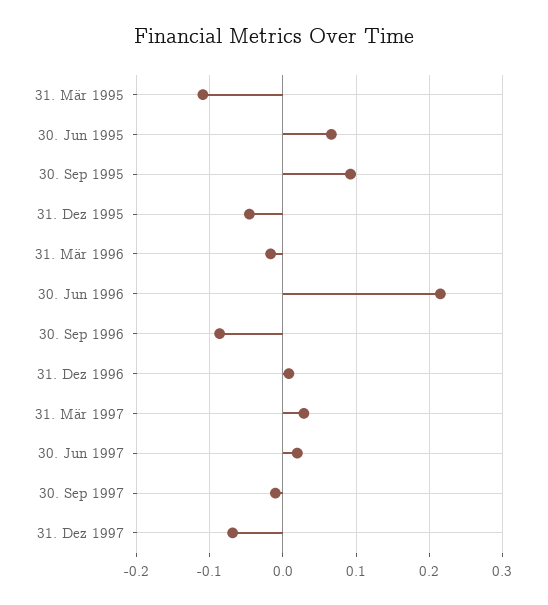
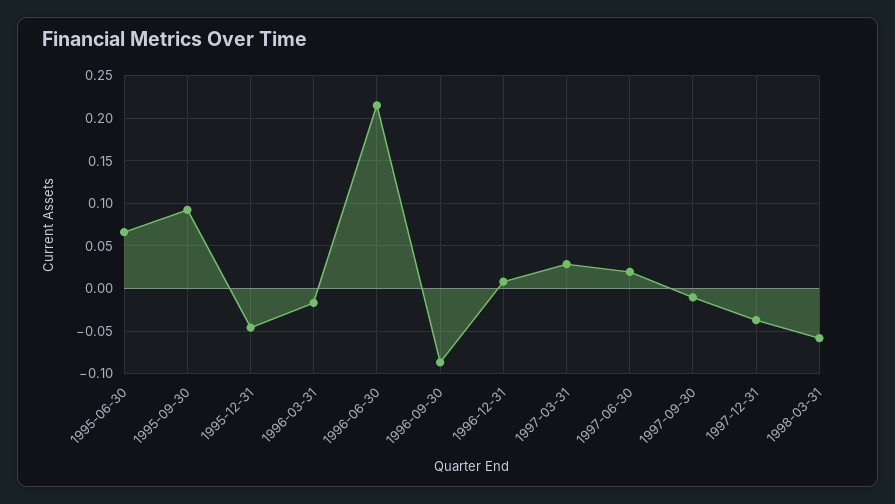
31. Mär 1995: -0.11 -> none
31. Dez 1997: -0.07 -> -0.04
1998-03-31: none -> -0.06

